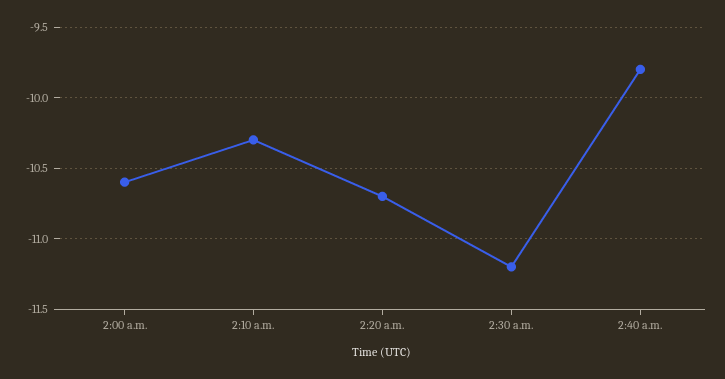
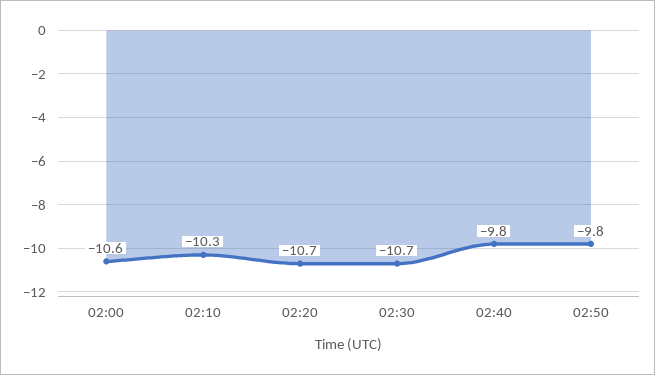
2:30 a.m.: -11.2 -> -10.7
02:50: none -> -9.8

